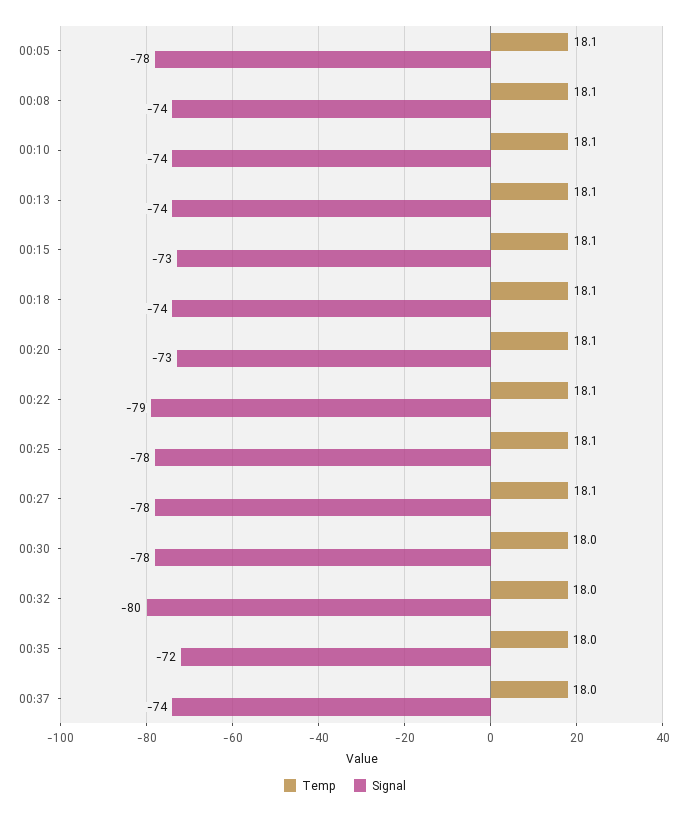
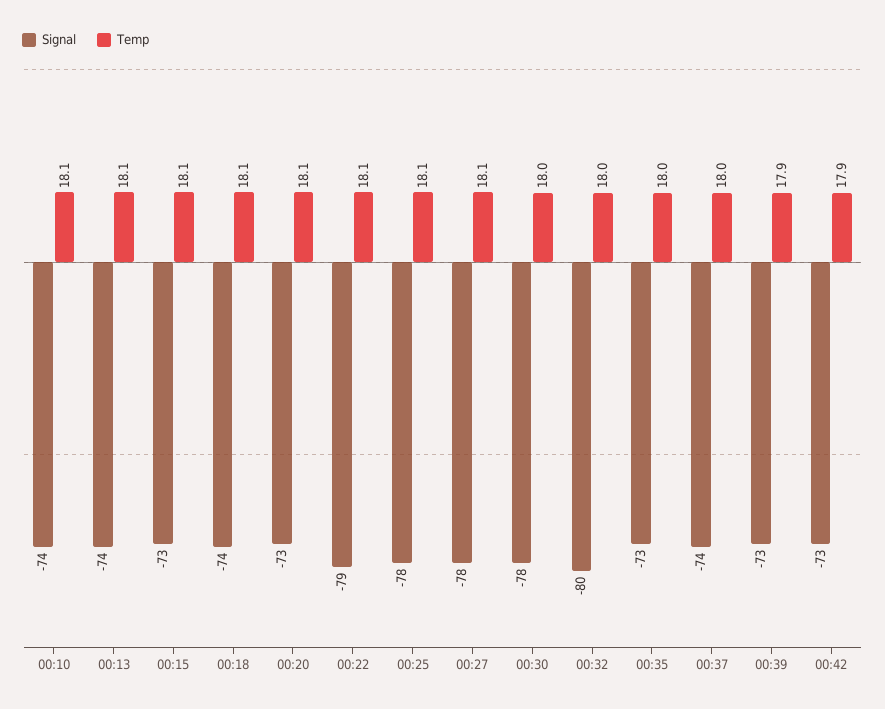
Temp, 00:05: 18.1 -> none
Signal, 00:05: -78 -> none
Temp, 00:08: 18.1 -> none
Signal, 00:08: -74 -> none
Signal, 00:35: -72 -> -73
Signal, 00:39: none -> -73
Temp, 00:39: none -> 17.9
Signal, 00:42: none -> -73
Temp, 00:42: none -> 17.9

